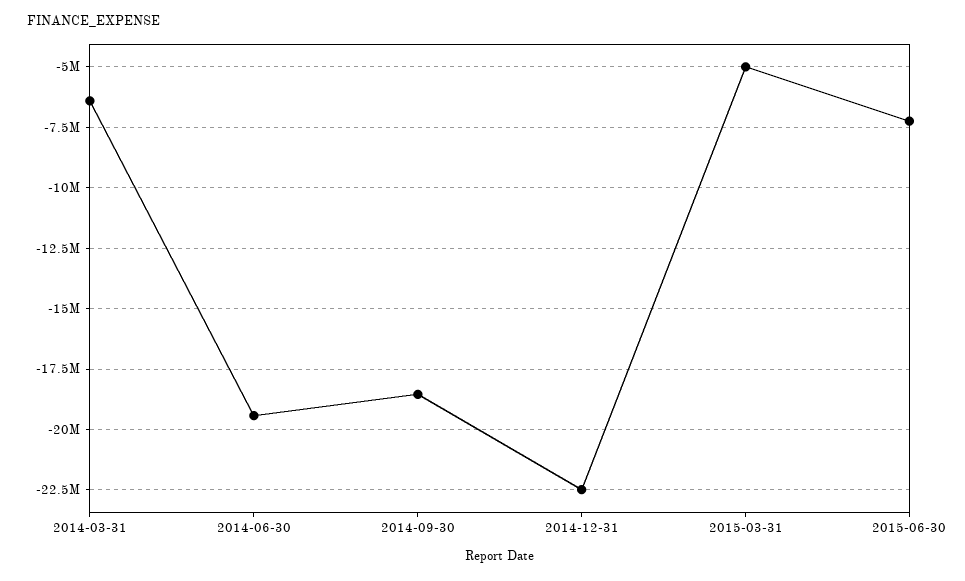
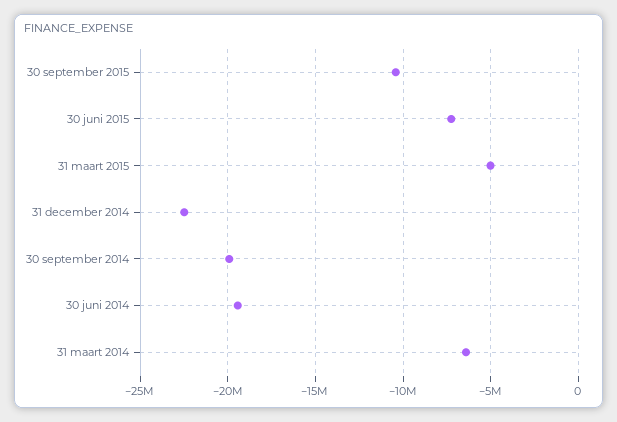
2014-09-30: -18500000 -> -20000000
30 september 2015: none -> -10500000

